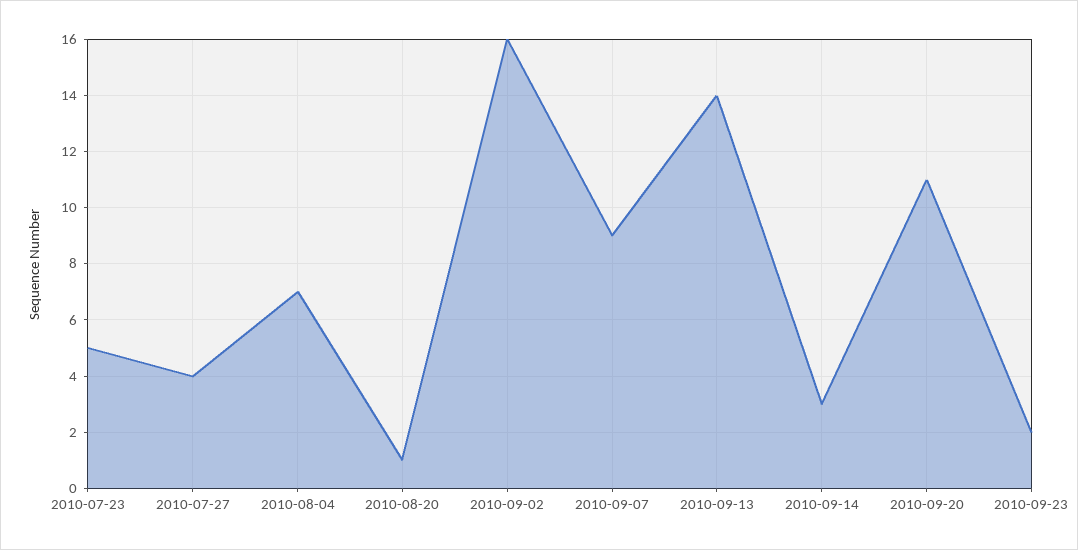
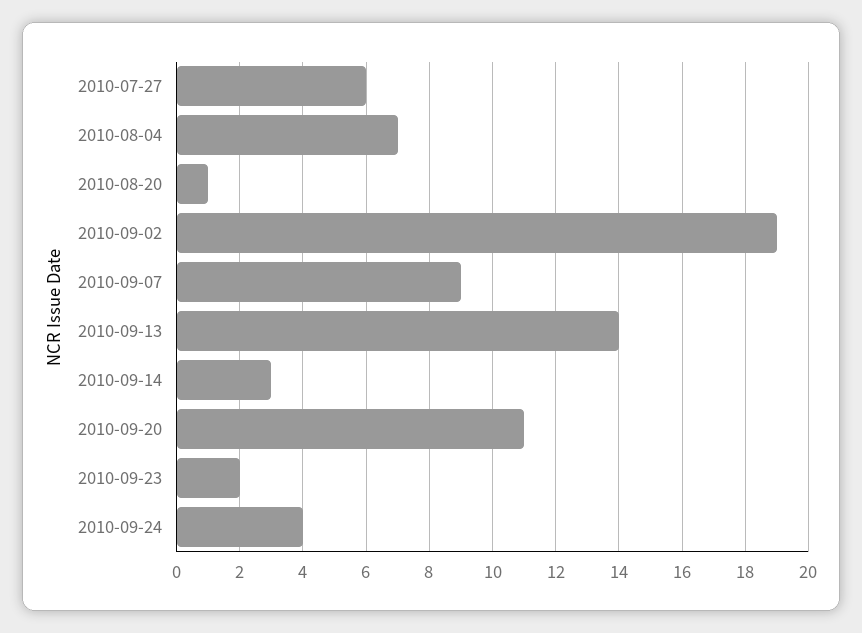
2010-07-23: 5 -> none
2010-07-27: 4 -> 6
2010-09-02: 16 -> 19
2010-09-24: none -> 4

